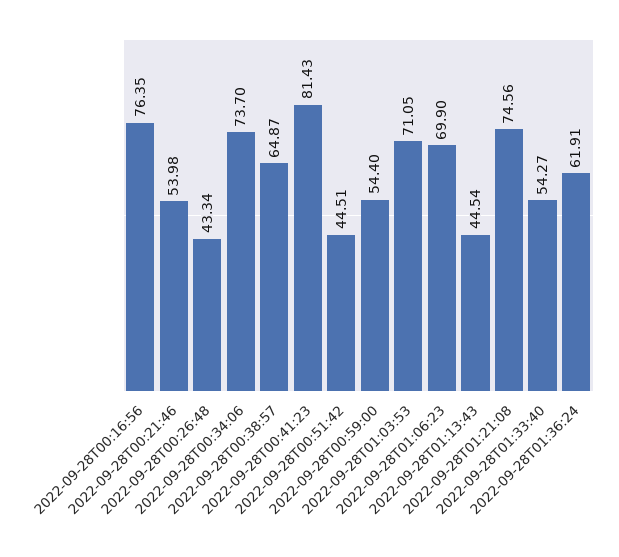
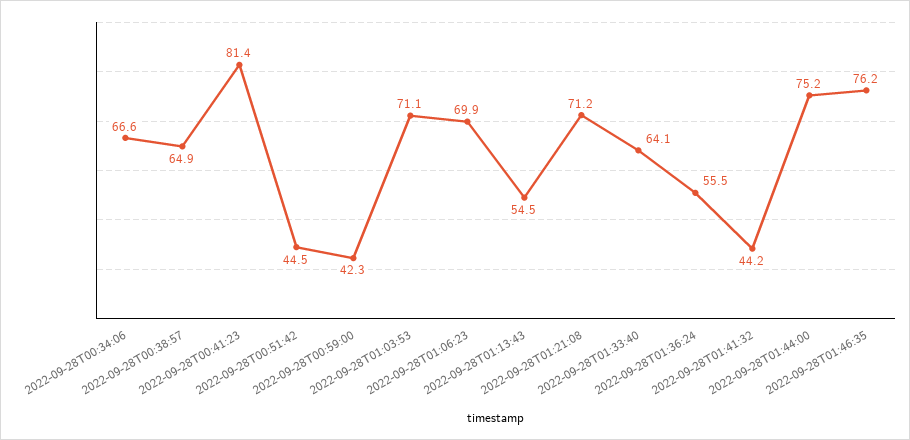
2022-09-28T00:16:56: 76.35 -> none
2022-09-28T00:21:46: 53.98 -> none
2022-09-28T00:26:48: 43.34 -> none
2022-09-28T00:34:06: 73.7 -> 66.6
2022-09-28T00:59:00: 54.4 -> 42.3
2022-09-28T01:13:43: 44.54 -> 54.5
2022-09-28T01:21:08: 74.56 -> 71.2
2022-09-28T01:33:40: 54.27 -> 64.1
2022-09-28T01:36:24: 61.91 -> 55.5
2022-09-28T01:41:32: none -> 44.2
2022-09-28T01:44:00: none -> 75.2
2022-09-28T01:46:35: none -> 76.2

